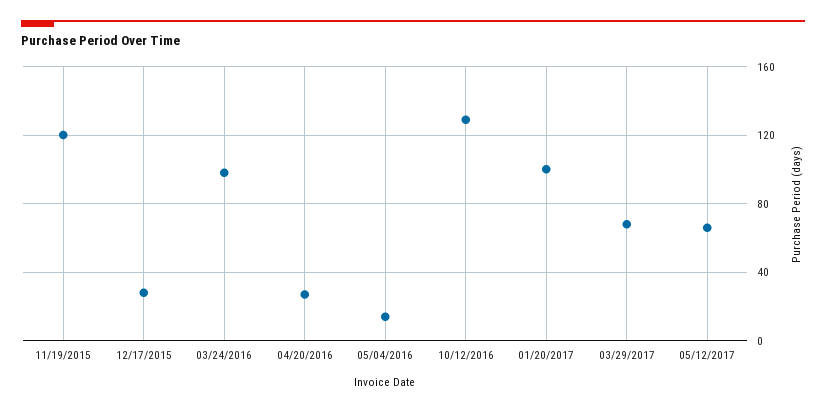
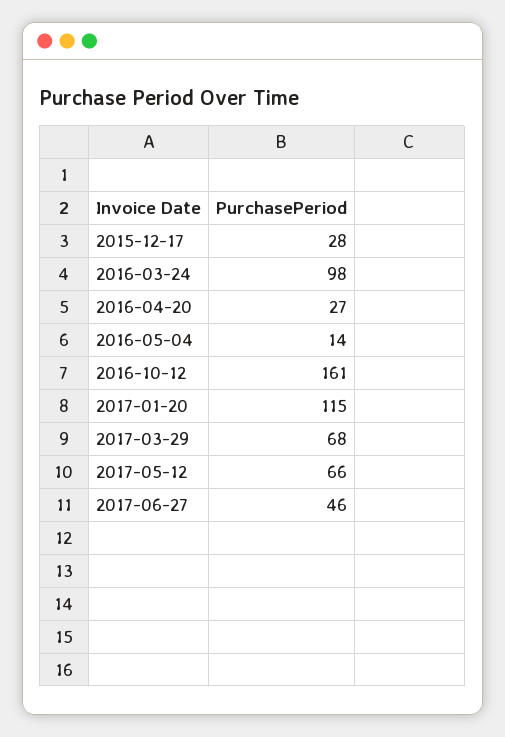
11/19/2015: 120 -> none
10/12/2016: 130 -> 161
01/20/2017: 100 -> 115
2017-06-27: none -> 46

